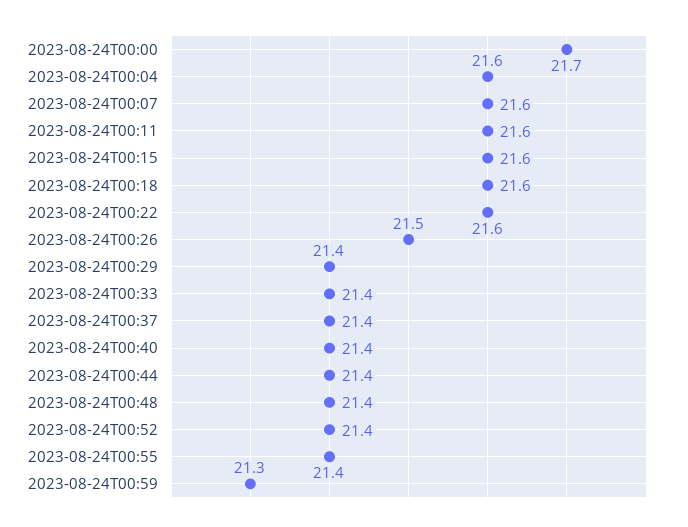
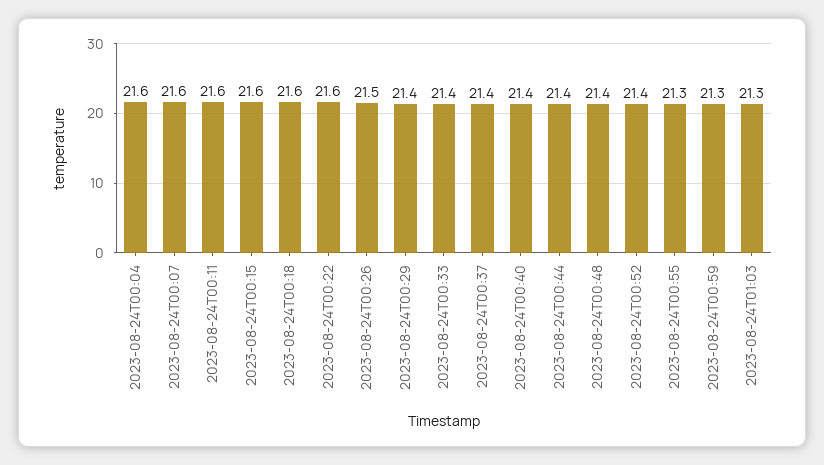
2023-08-24T00:00: 21.7 -> none
2023-08-24T00:55: 21.4 -> 21.3
2023-08-24T01:03: none -> 21.3

